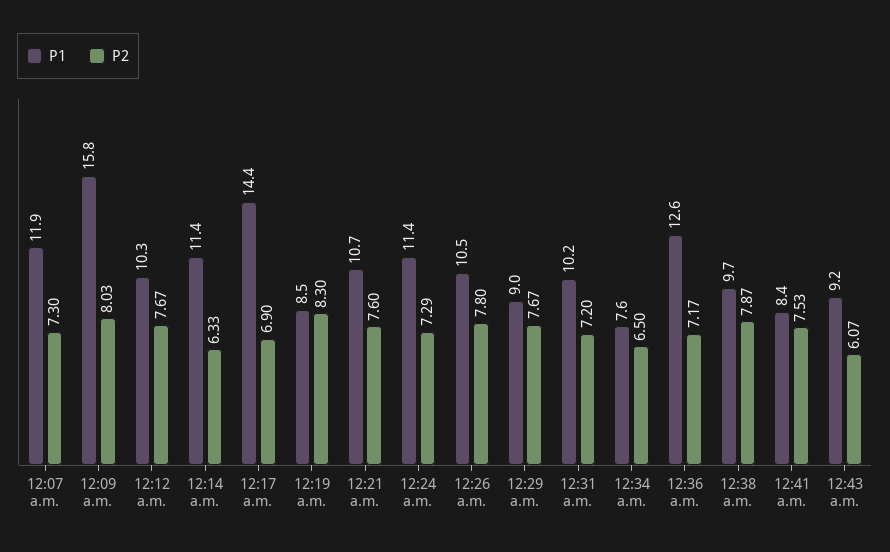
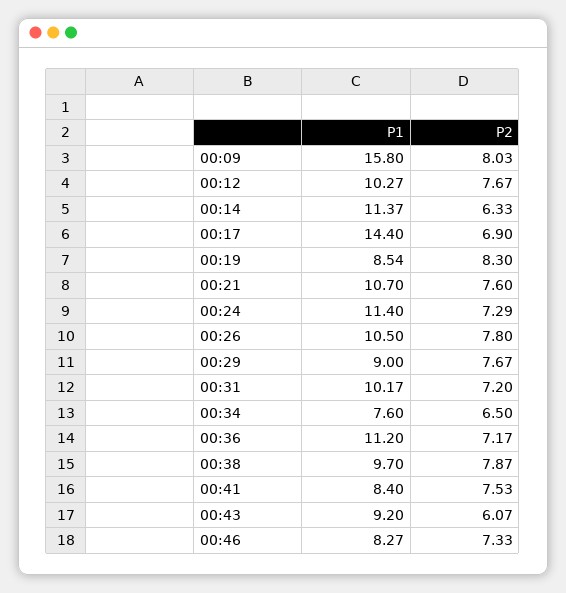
P1, 12:07 a.m.: 11.9 -> none
P2, 12:07 a.m.: 7.3 -> none
P1, 12:36 a.m.: 12.6 -> 11.2
P1, 00:46: none -> 8.27
P2, 00:46: none -> 7.33

